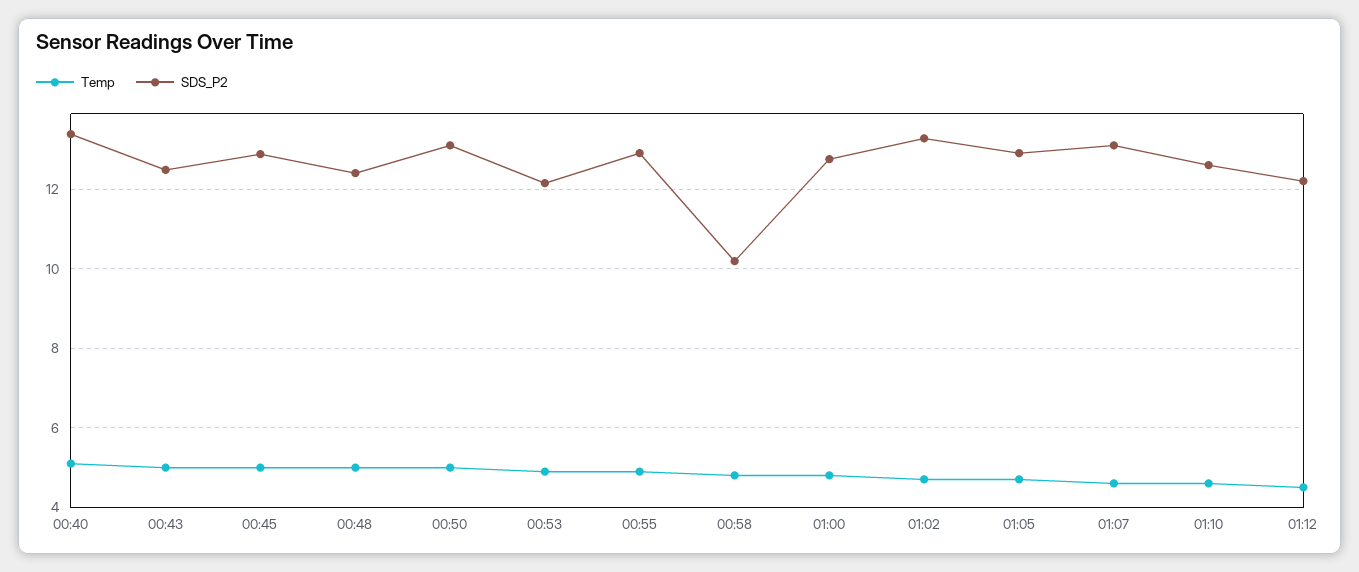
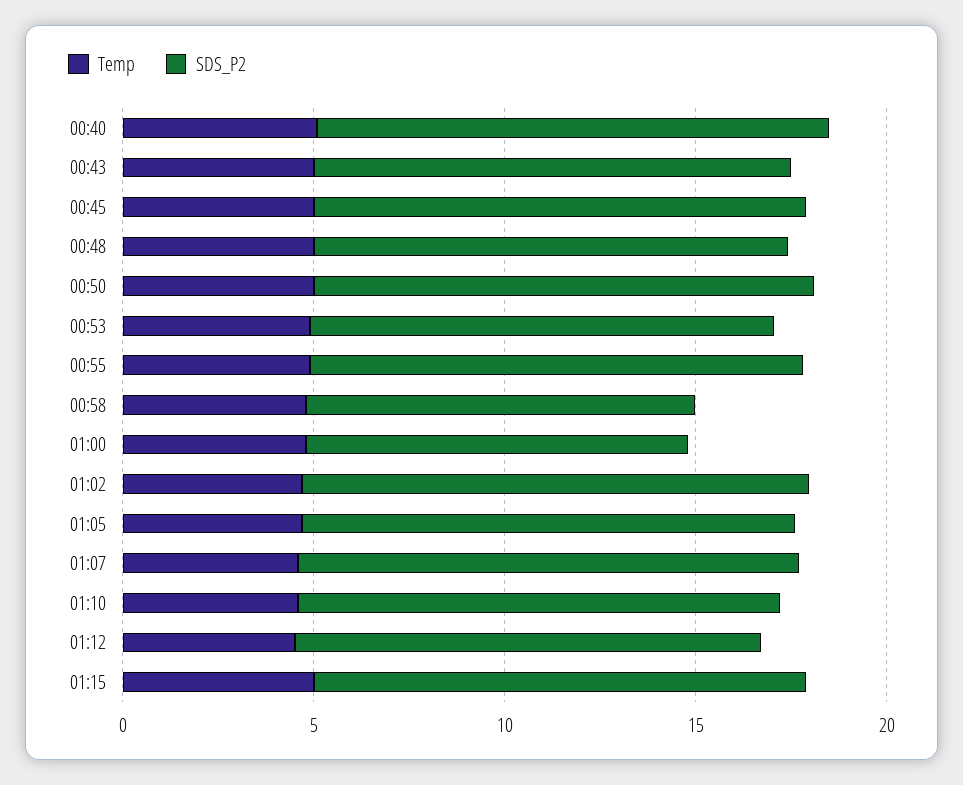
SDS_P2, 01:00: 12.8 -> 10
Temp, 01:15: none -> 5
SDS_P2, 01:15: none -> 13

